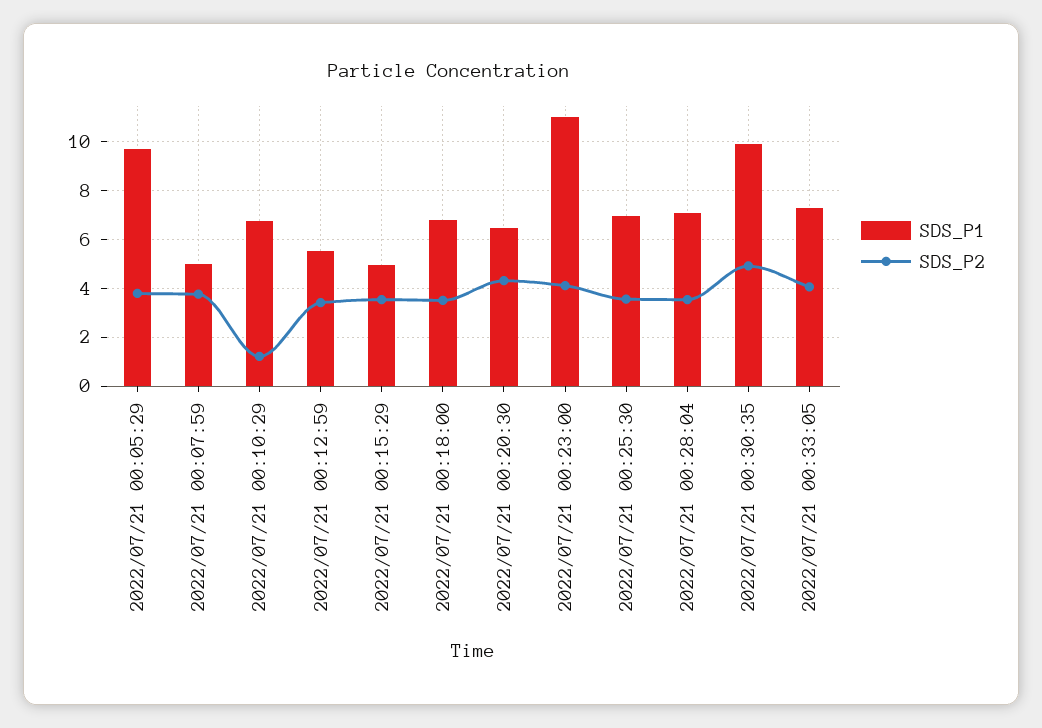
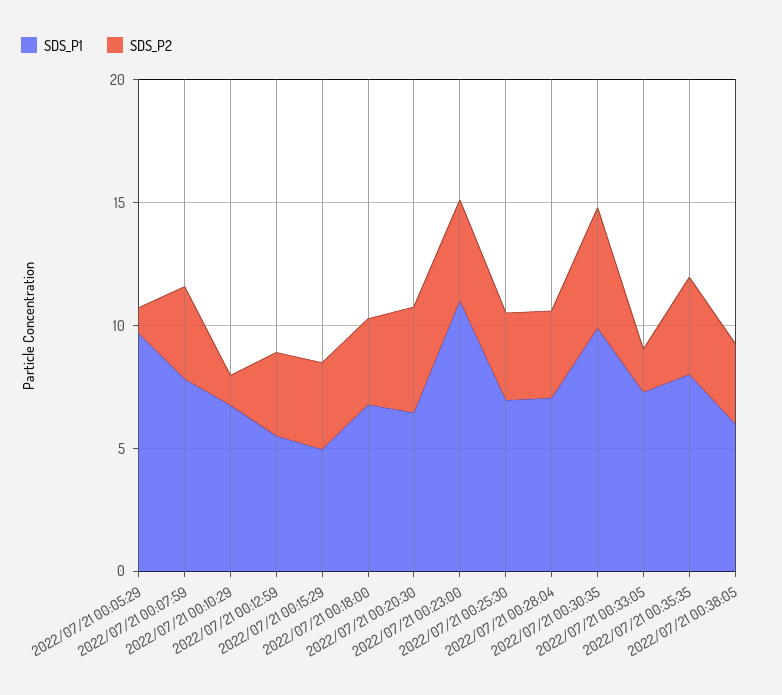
SDS_P2, 2022/07/21 00:05:29: 3.75 -> 1
SDS_P1, 2022/07/21 00:07:59: 5 -> 8
SDS_P2, 2022/07/21 00:33:05: 4 -> 2
SDS_P1, 2022/07/21 00:35:35: none -> 8
SDS_P2, 2022/07/21 00:35:35: none -> 4
SDS_P1, 2022/07/21 00:38:05: none -> 6
SDS_P2, 2022/07/21 00:38:05: none -> 3

